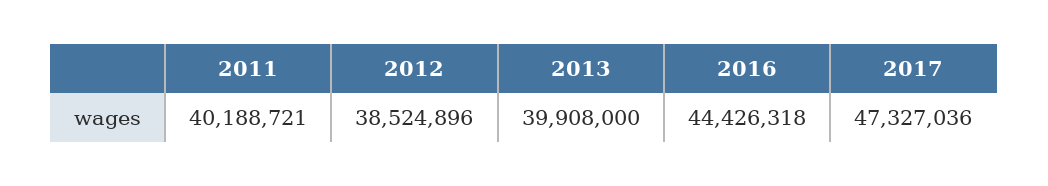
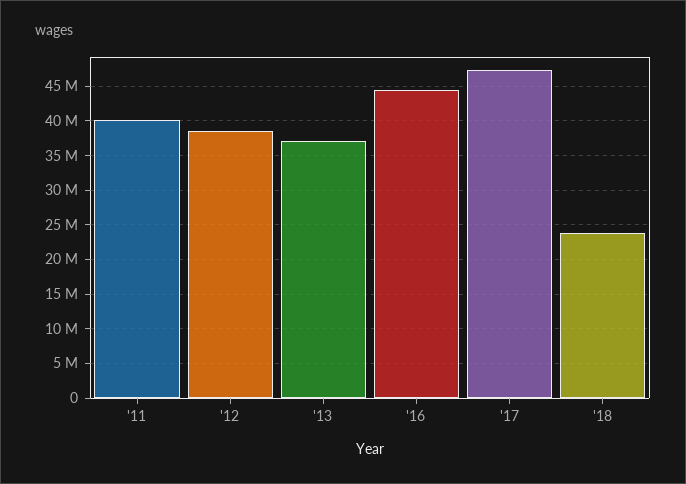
2013: 39908000 -> 37000000
'18: none -> 24000000

